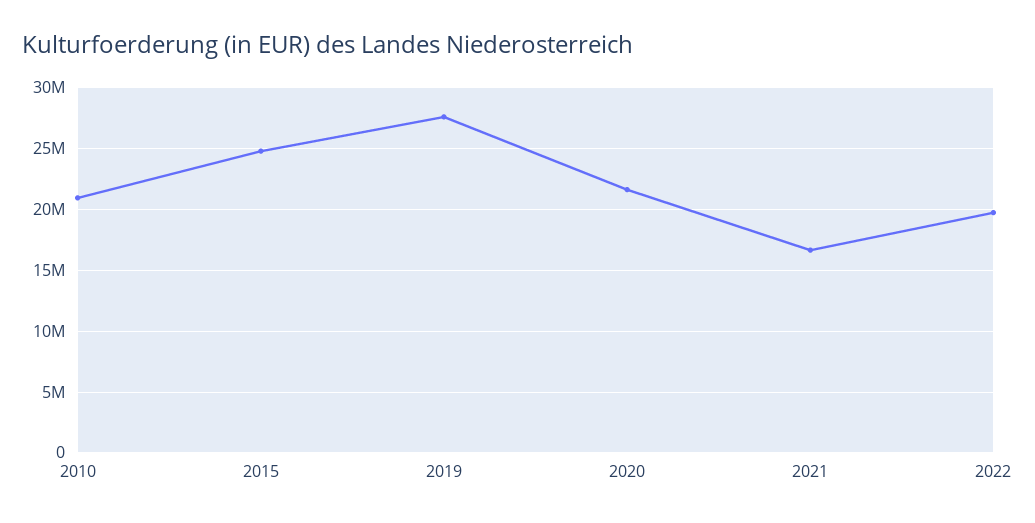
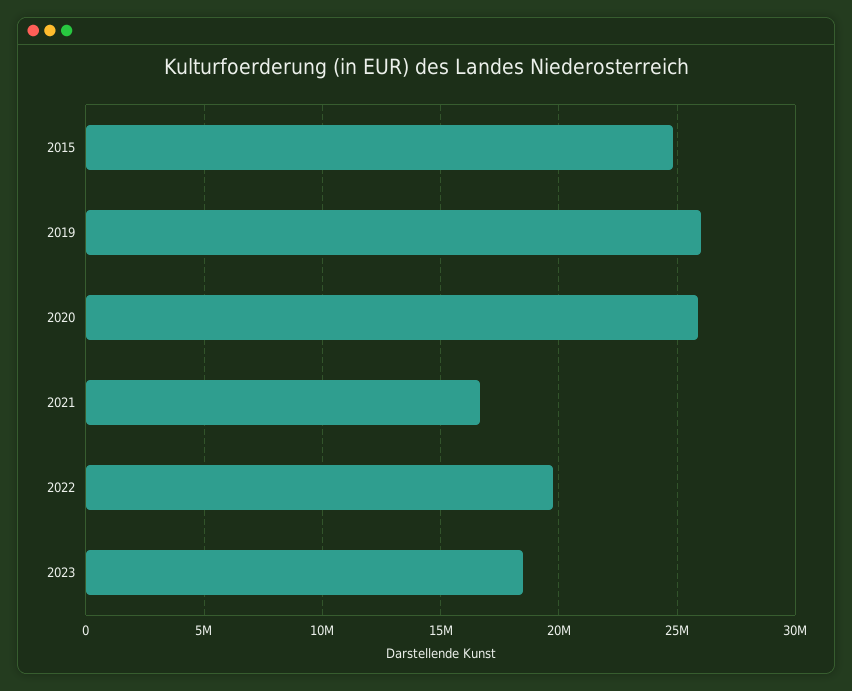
2010: 21000000 -> none
2019: 27500000 -> 26000000
2020: 21500000 -> 26000000
2023: none -> 18500000

